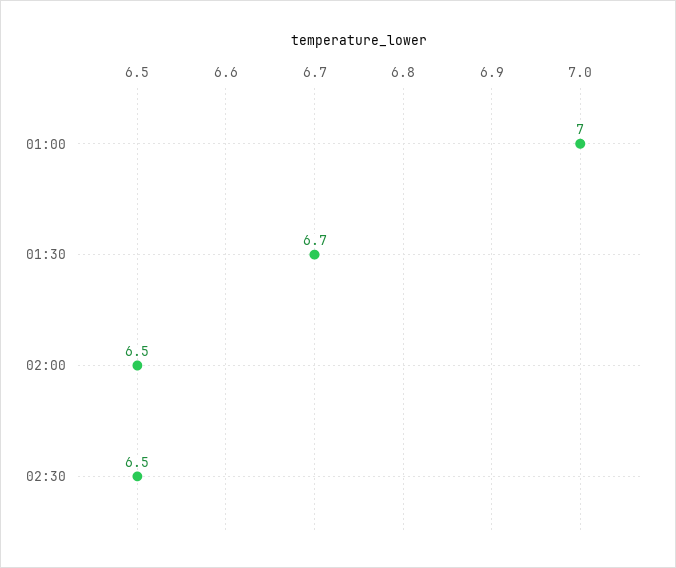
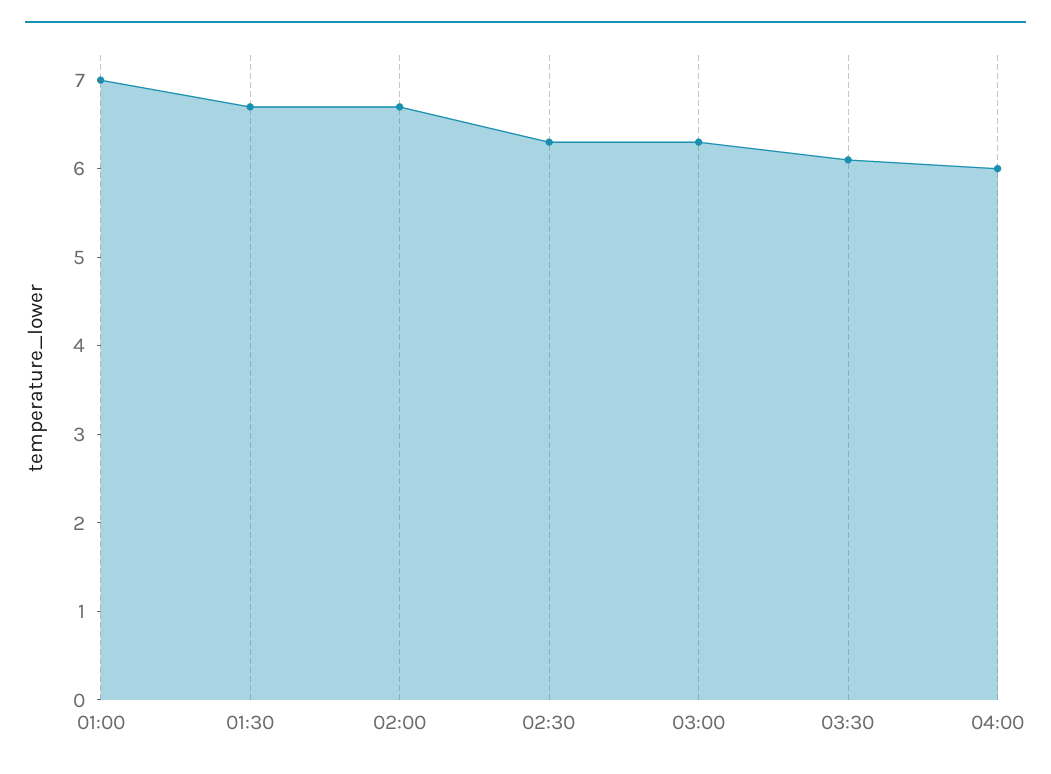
02:00: 6.5 -> 6.7
02:30: 6.5 -> 6.3
03:00: none -> 6.3
03:30: none -> 6.1
04:00: none -> 6

